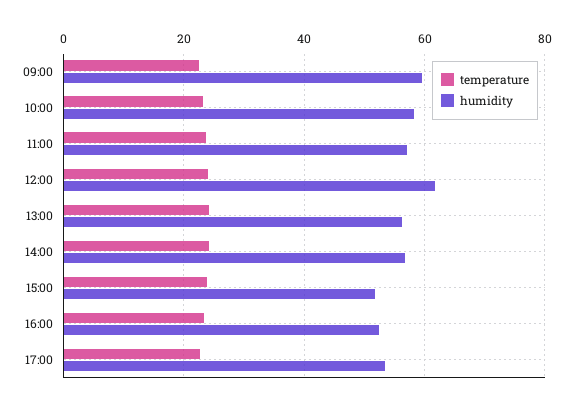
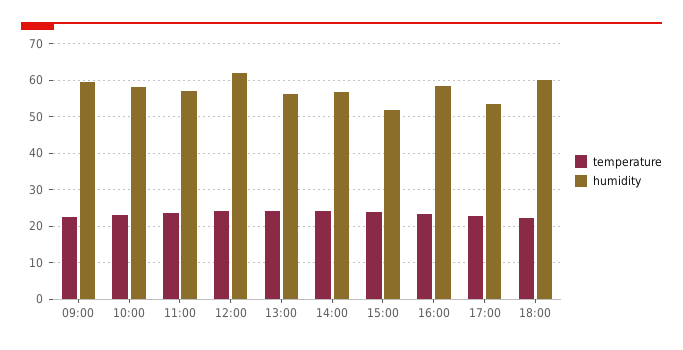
humidity, 16:00: 52 -> 58
temperature, 18:00: none -> 22
humidity, 18:00: none -> 60

